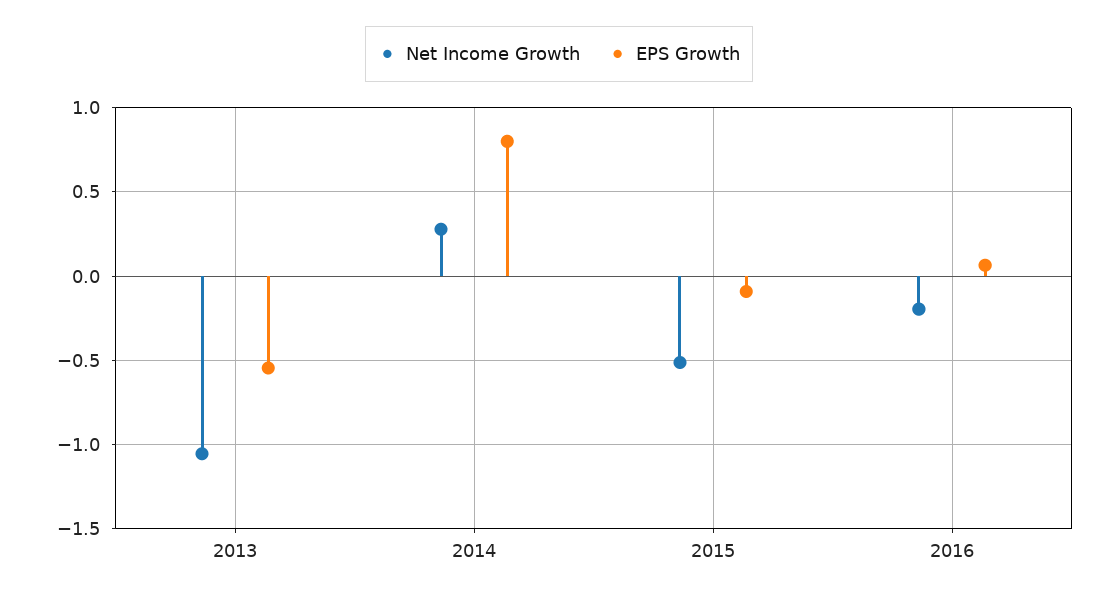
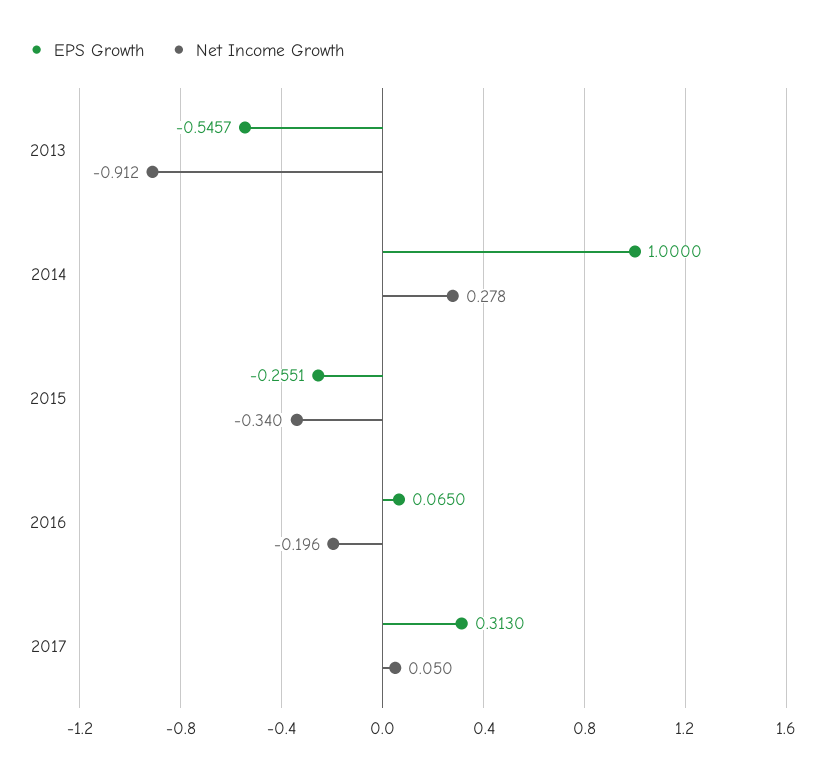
Net Income Growth, 2013: -1.05 -> -0.912
EPS Growth, 2014: 0.8 -> 1
Net Income Growth, 2015: -0.5 -> -0.34
EPS Growth, 2015: -0.1 -> -0.2551
EPS Growth, 2017: none -> 0.313
Net Income Growth, 2017: none -> 0.05

